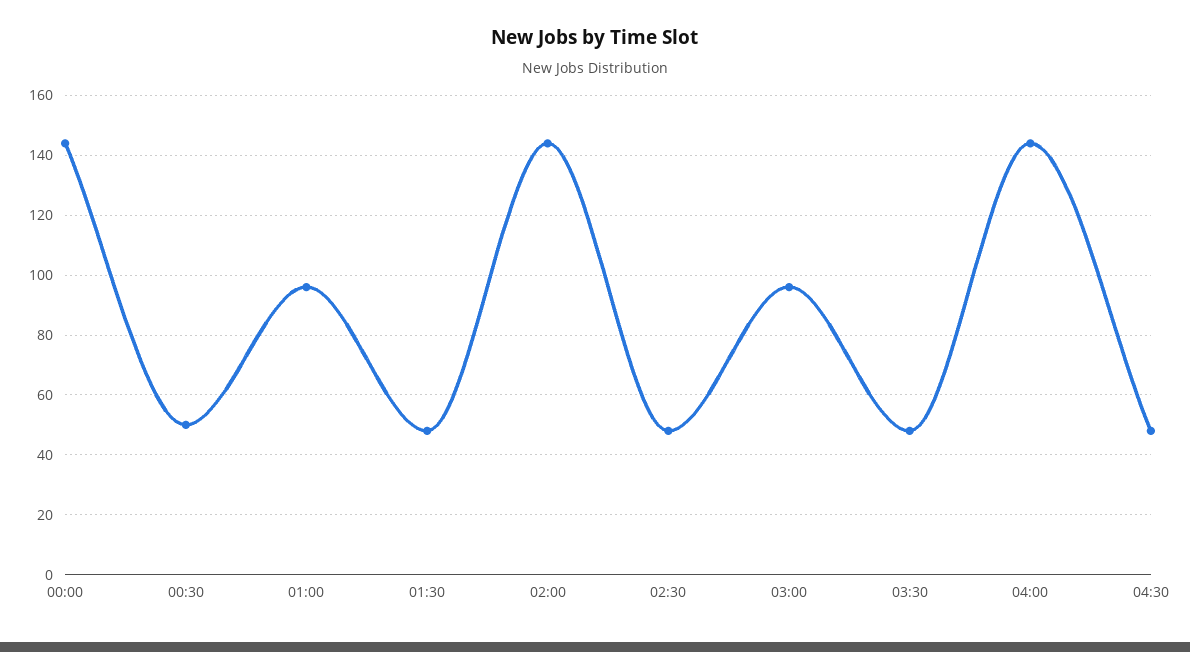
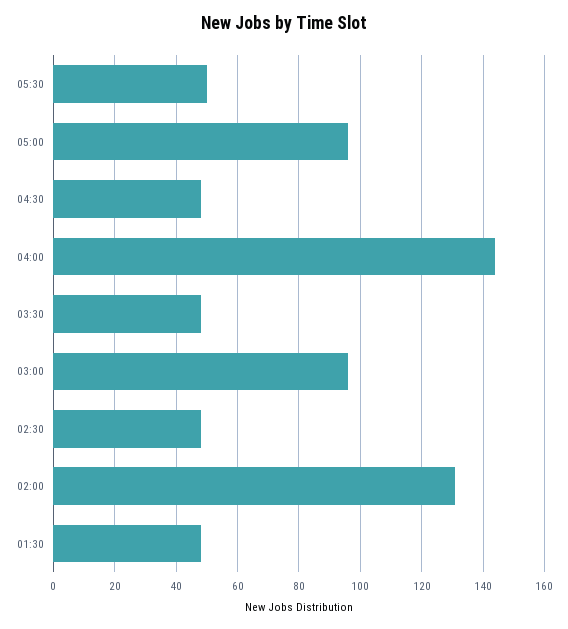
00:00: 145 -> none
00:30: 50 -> none
01:00: 95 -> none
02:00: 145 -> 130
05:30: none -> 50
05:00: none -> 95

